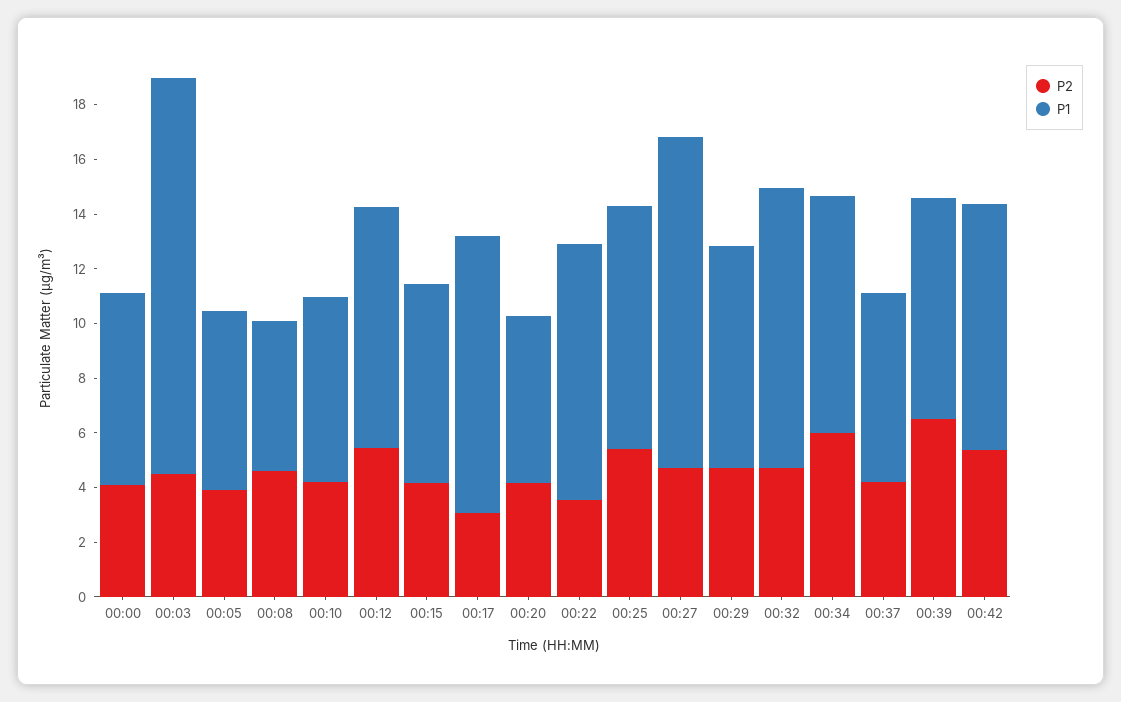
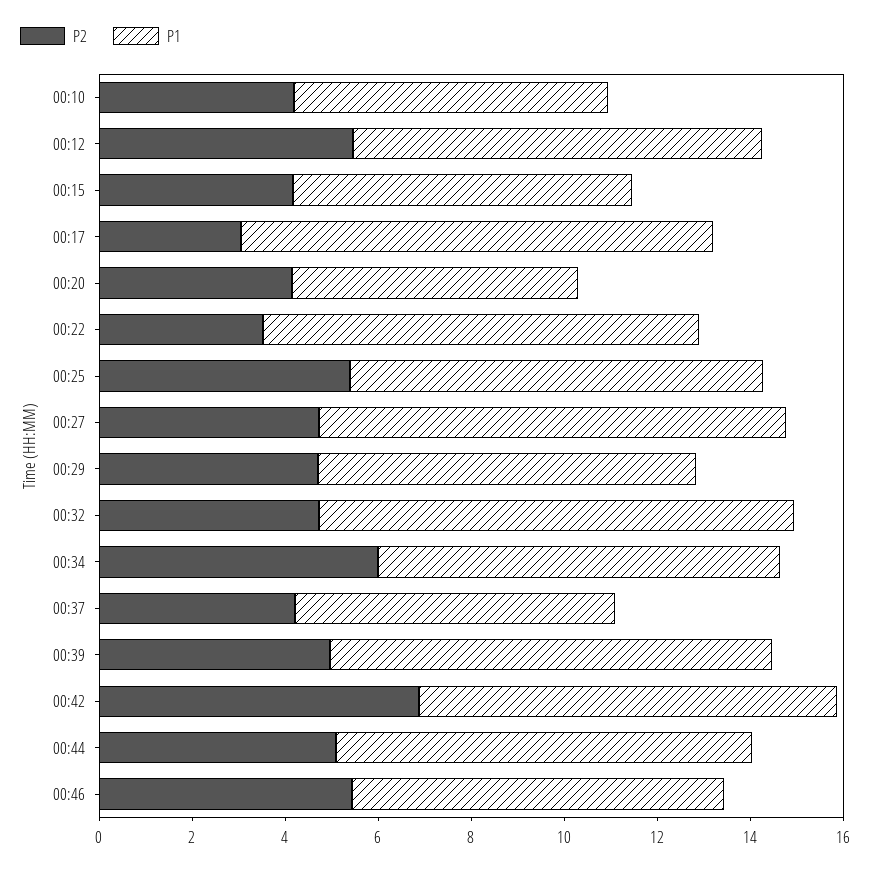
P2, 00:00: 4 -> none
P1, 00:00: 7 -> none
P2, 00:03: 4.5 -> none
P1, 00:03: 14.5 -> none
P2, 00:05: 4 -> none
P1, 00:05: 6.5 -> none
P2, 00:08: 4.5 -> none
P1, 00:08: 5.5 -> none
P1, 00:27: 12 -> 10
P2, 00:39: 6.5 -> 5
P1, 00:39: 8 -> 9.5
P2, 00:42: 5.5 -> 7
P2, 00:44: none -> 5
P1, 00:44: none -> 9
P2, 00:46: none -> 5.5
P1, 00:46: none -> 8

